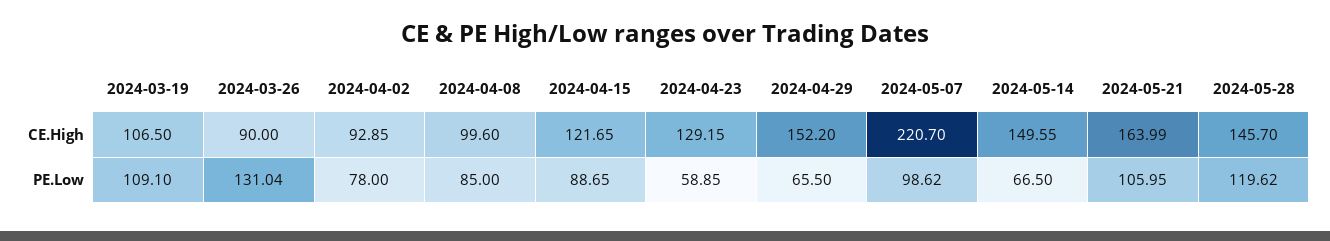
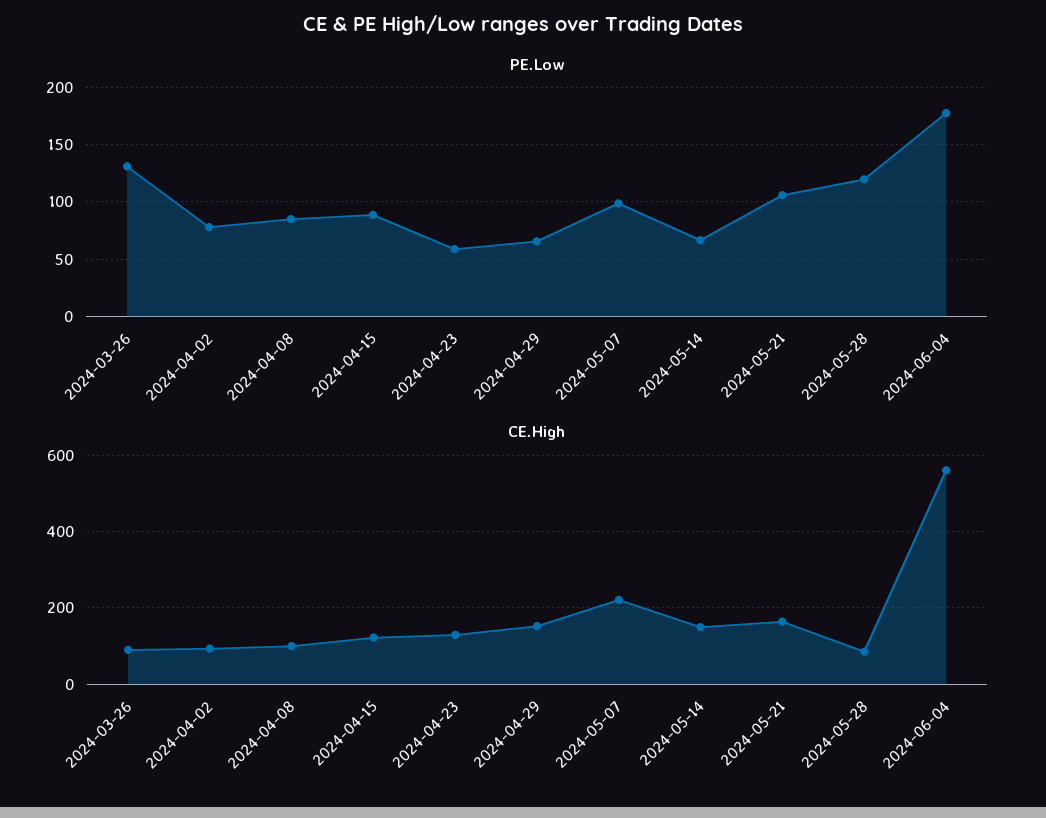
CE.High, 2024-03-19: 106.5 -> none
CE.High, 2024-05-28: 145.7 -> 80
PE.Low, 2024-03-19: 109.1 -> none
PE.Low, 2024-06-04: none -> 180
CE.High, 2024-06-04: none -> 560

